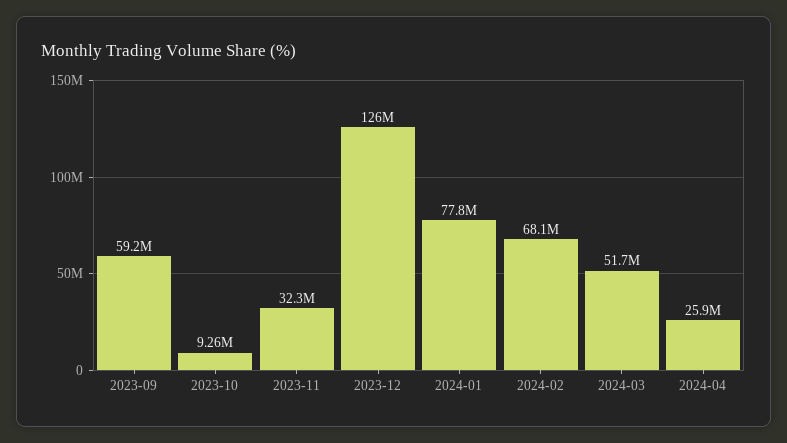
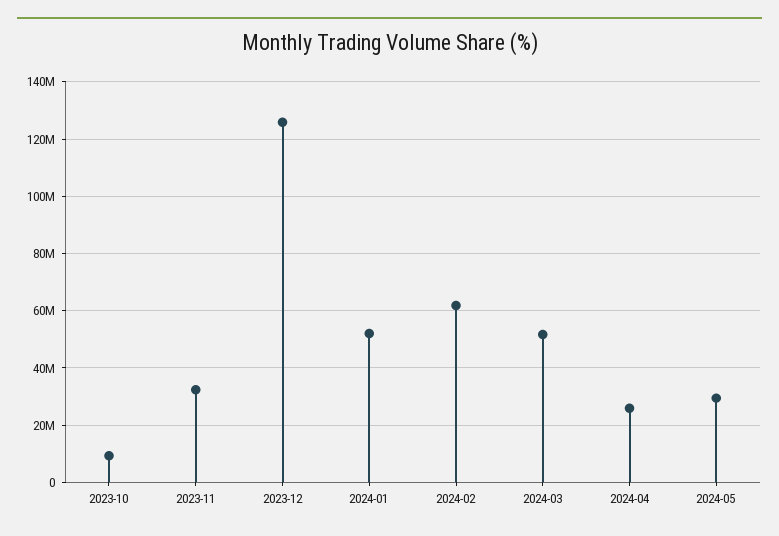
2023-09: 59200000 -> none
2024-01: 77800000 -> 52500000
2024-02: 68100000 -> 62500000
2024-05: none -> 30000000

